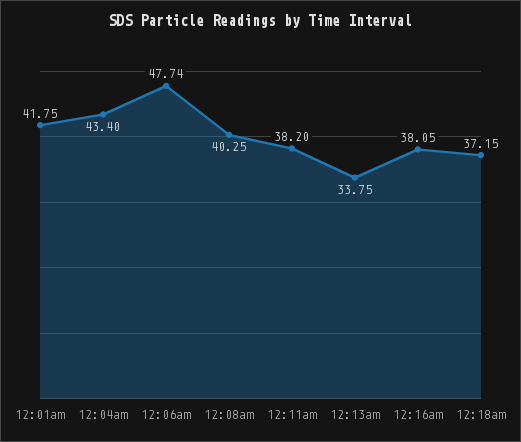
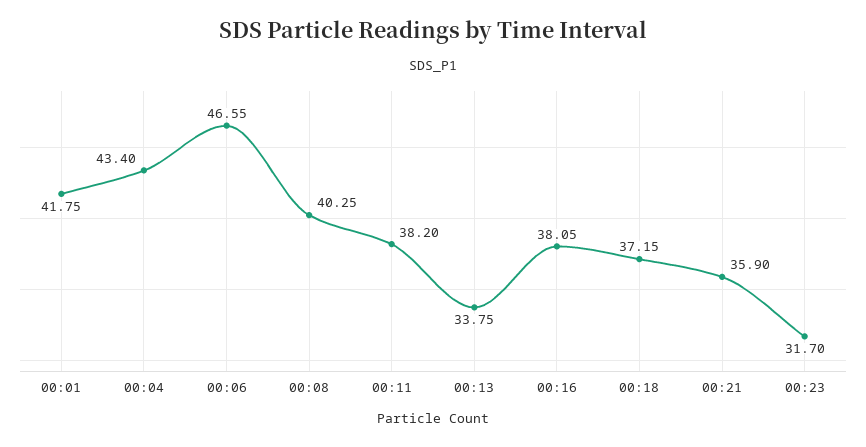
12:06am: 47.74 -> 46.55
00:21: none -> 35.9
00:23: none -> 31.7

